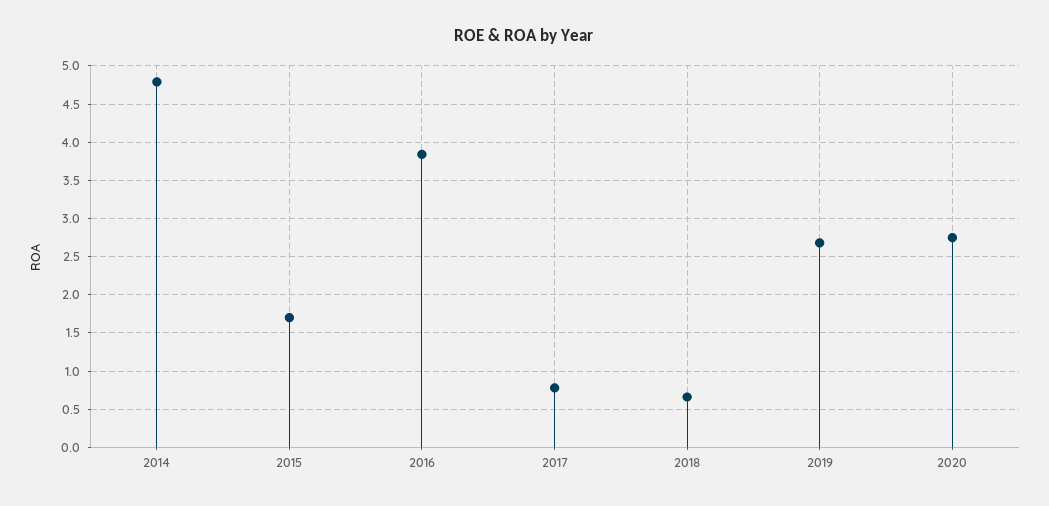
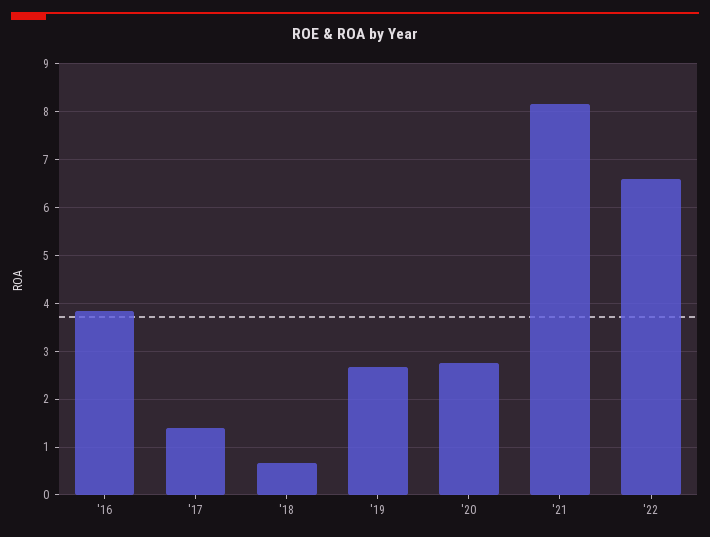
2014: 4.8 -> none
2015: 1.7 -> none
2017: 0.8 -> 1.4
'21: none -> 8.2
'22: none -> 6.6

